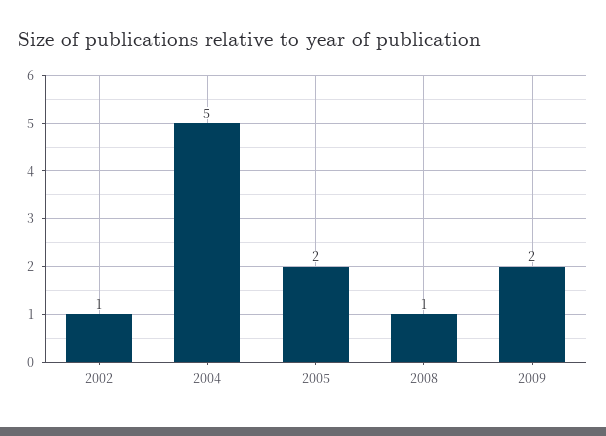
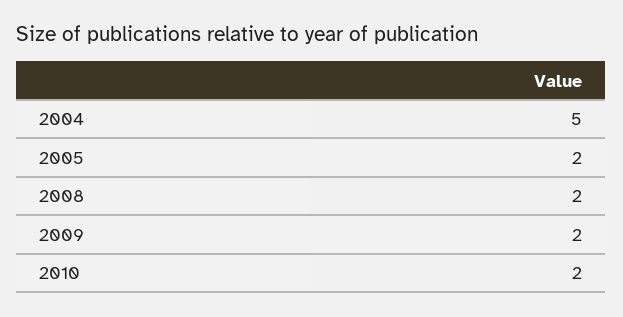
2002: 1 -> none
2008: 1 -> 2
2010: none -> 2

